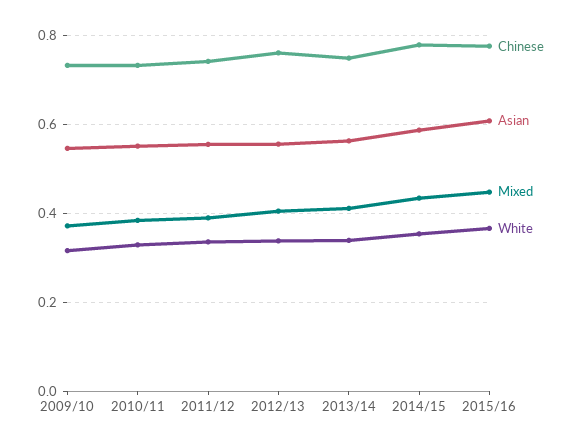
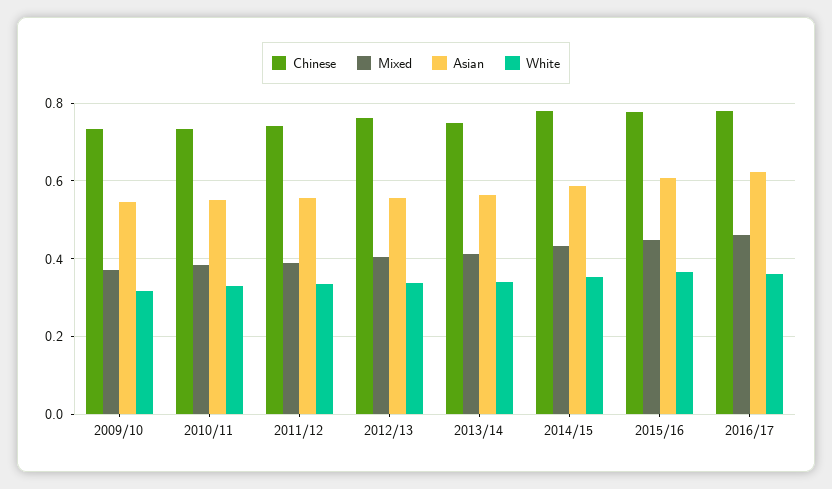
Chinese, 2016/17: none -> 0.78
Mixed, 2016/17: none -> 0.46
Asian, 2016/17: none -> 0.62
White, 2016/17: none -> 0.36

